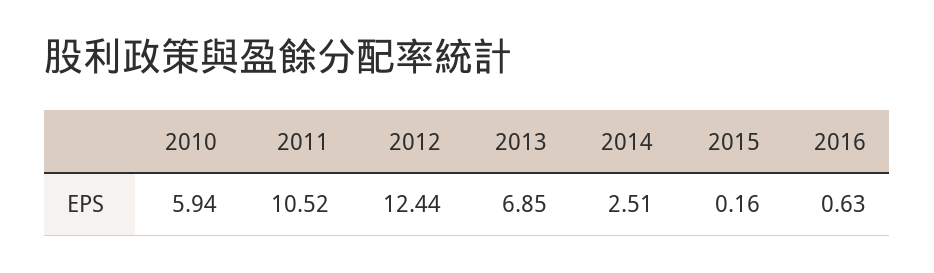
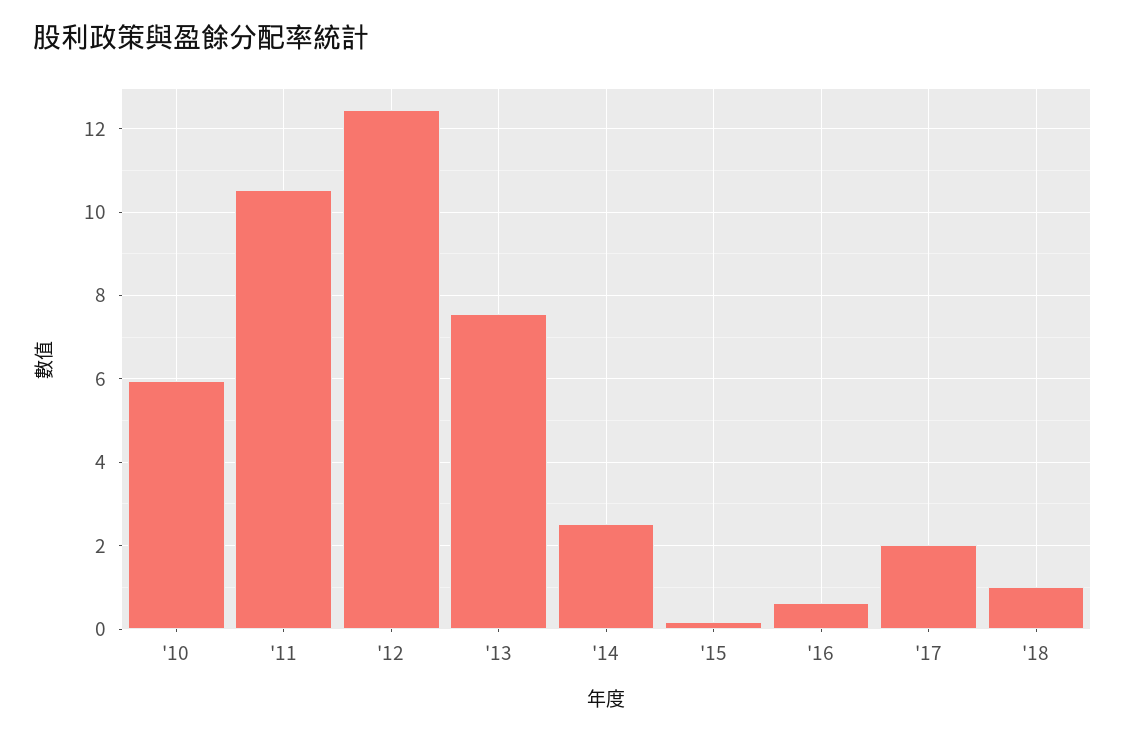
2013: 6.85 -> 7.6
'17: none -> 2
'18: none -> 1

